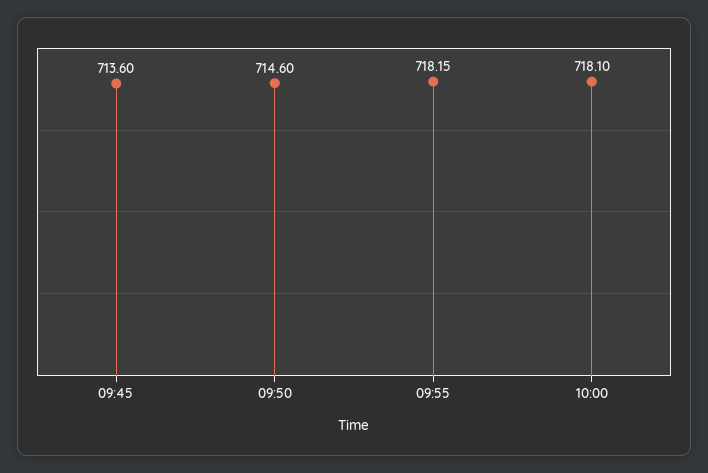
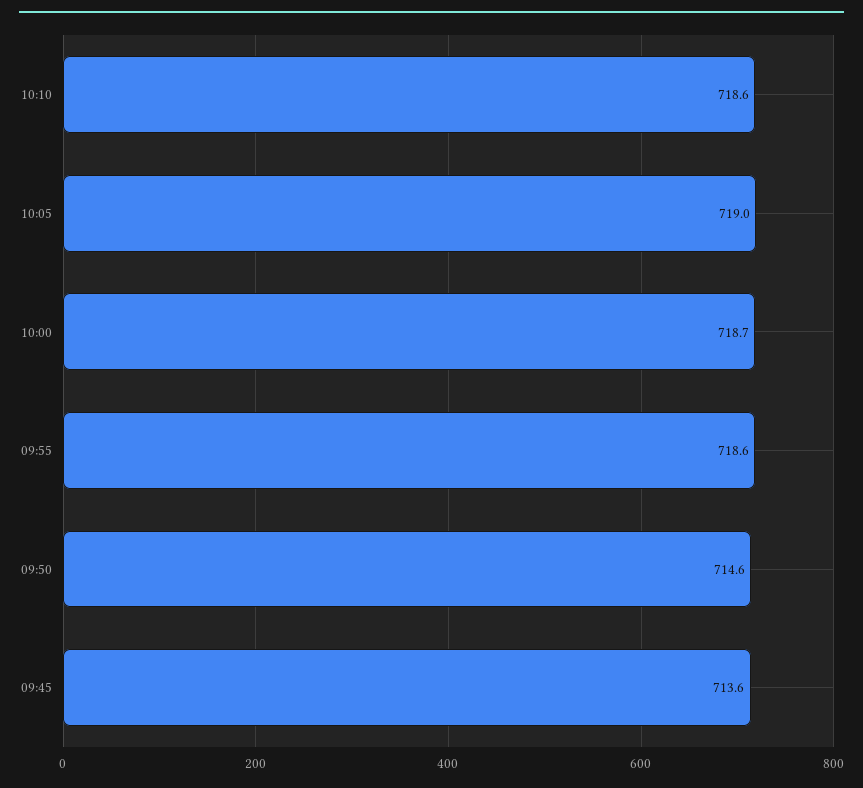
09:55: 718.15 -> 718.6
10:00: 718.1 -> 718.7
10:10: none -> 718.6
10:05: none -> 719

